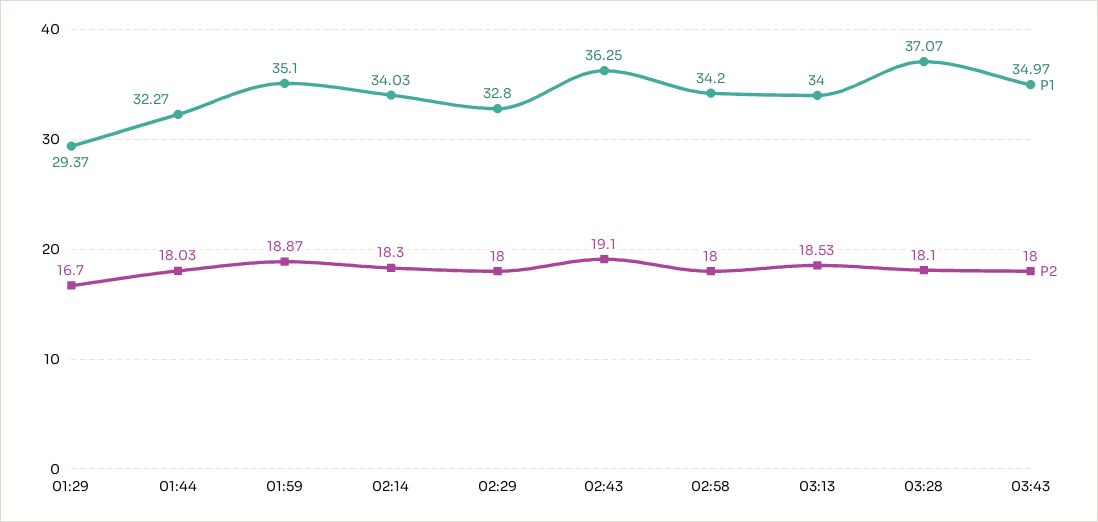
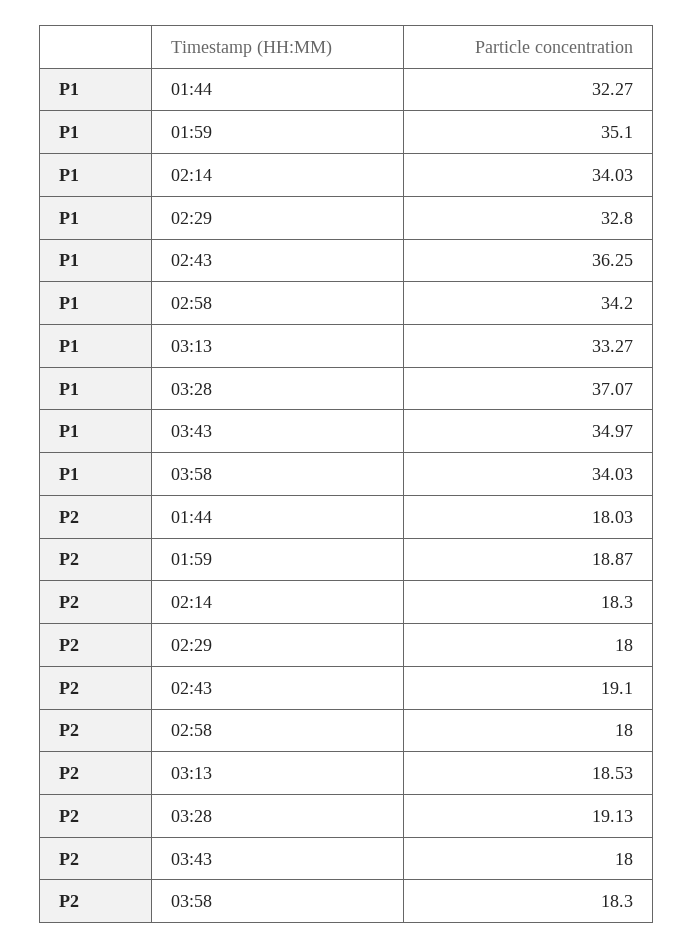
P1, 01:29: 29.37 -> none
P2, 01:29: 16.7 -> none
P1, 03:13: 34 -> 33.27
P2, 03:28: 18.1 -> 19.13
P1, 03:58: none -> 34.03
P2, 03:58: none -> 18.3

